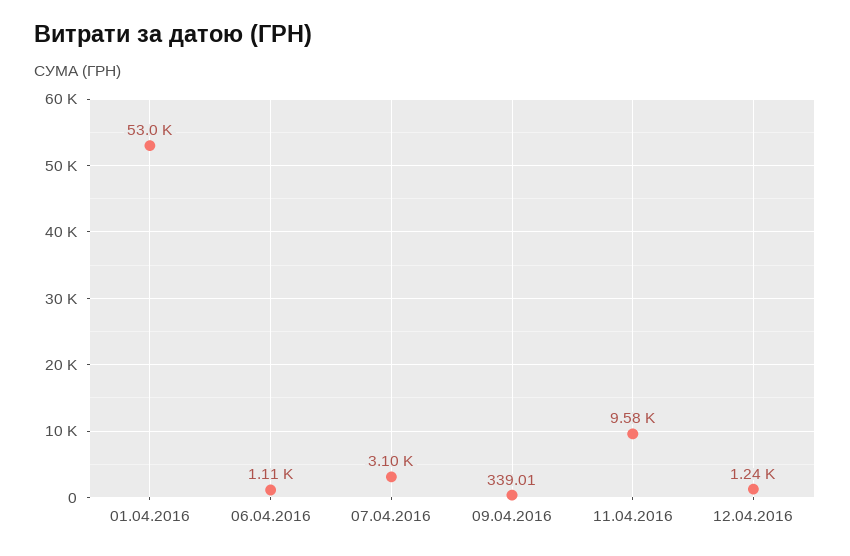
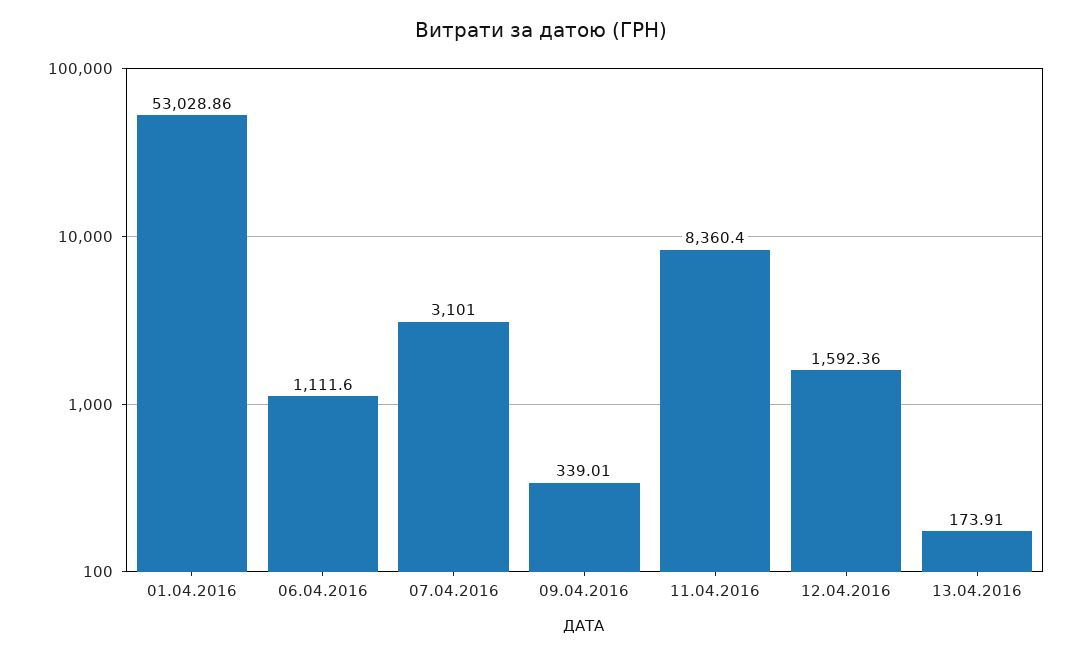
11.04.2016: 9580 -> 8360.4
12.04.2016: 1240 -> 1592.36
13.04.2016: none -> 173.91

